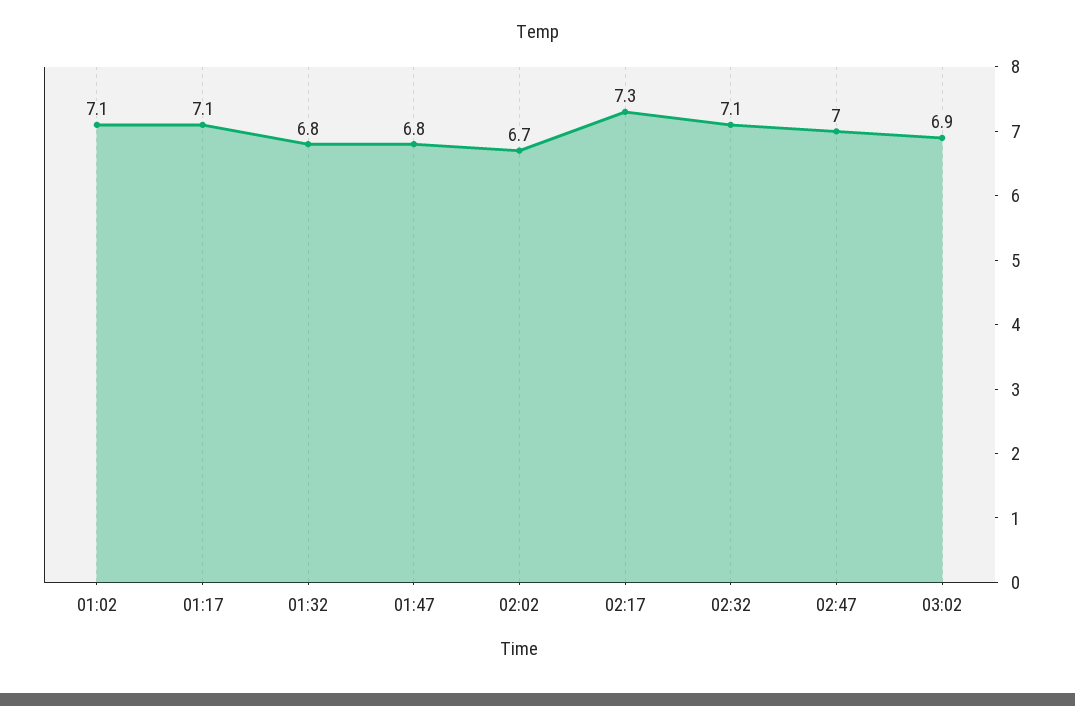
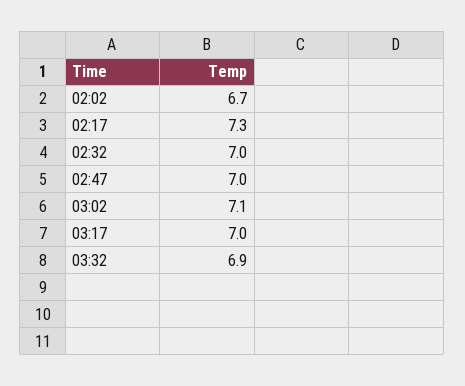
01:02: 7.1 -> none
01:17: 7.1 -> none
01:32: 6.8 -> none
01:47: 6.8 -> none
02:32: 7.1 -> 7
03:02: 6.9 -> 7.1
03:17: none -> 7
03:32: none -> 6.9

